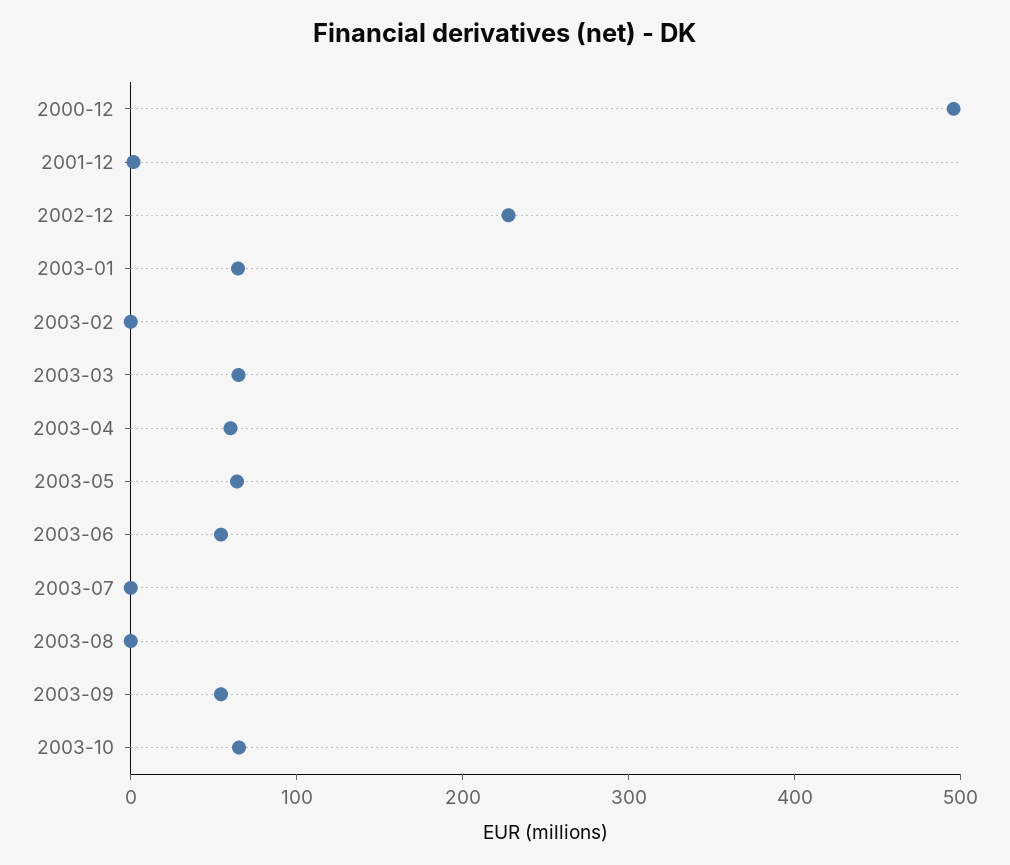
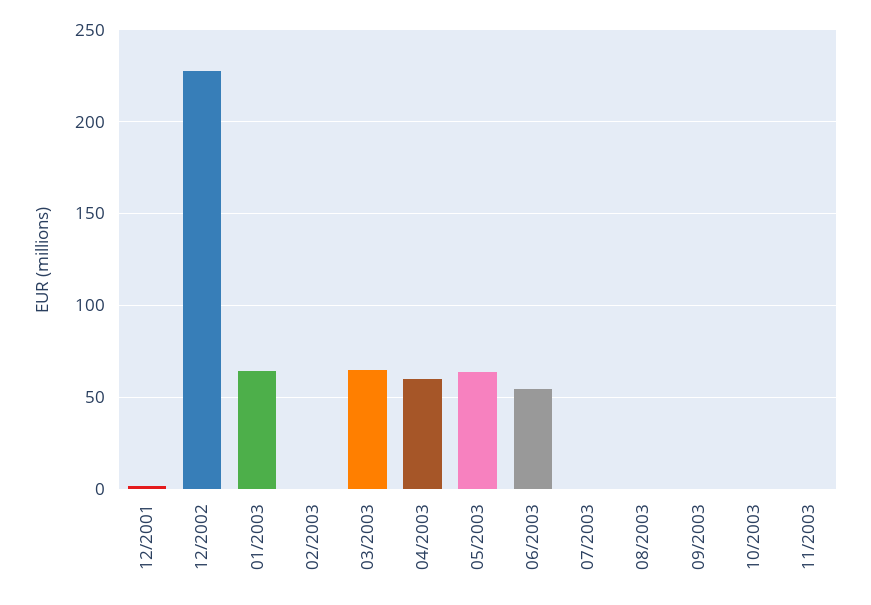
2000-12: 500 -> none
2003-09: 60 -> 0
2003-10: 60 -> 0
11/2003: none -> 0

